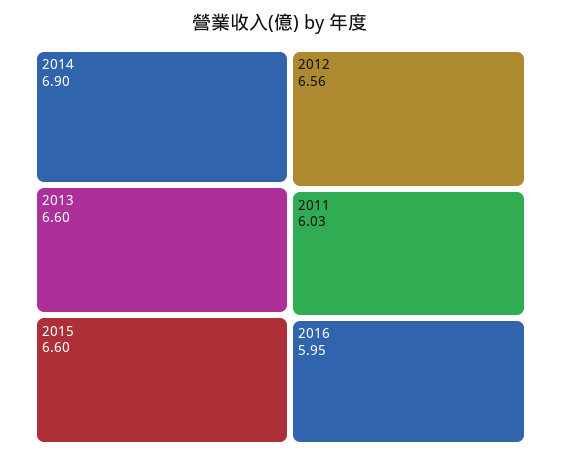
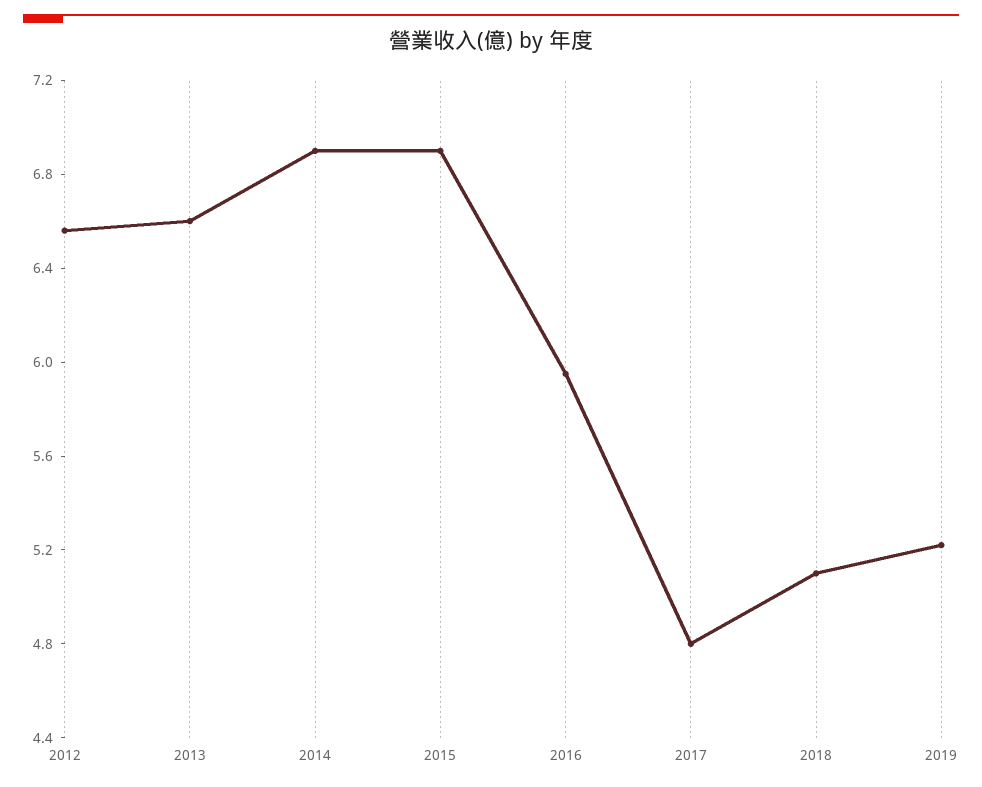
2015: 6.6 -> 6.9
2011: 6.03 -> none
2017: none -> 4.8
2018: none -> 5.1
2019: none -> 5.2

